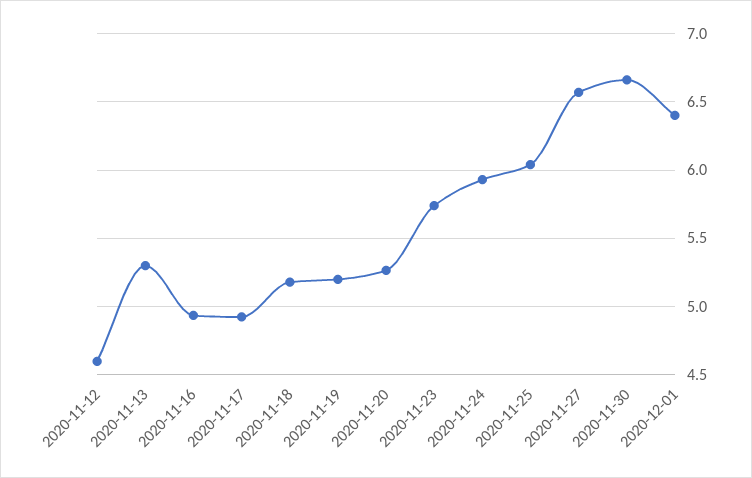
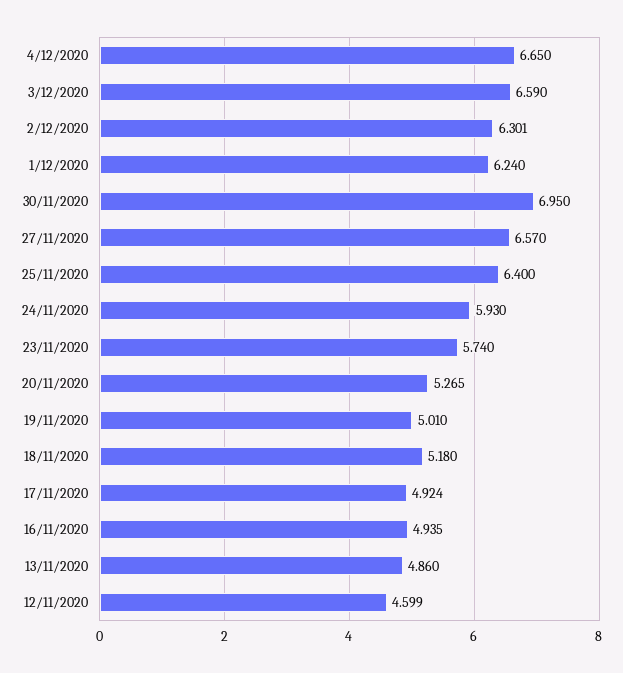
2020-11-13: 5.3 -> 4.86
2020-11-19: 5.2 -> 5.01
2020-11-25: 6.05 -> 6.4
2020-11-30: 6.65 -> 6.95
2020-12-01: 6.4 -> 6.24
4/12/2020: none -> 6.65
3/12/2020: none -> 6.59
2/12/2020: none -> 6.301

